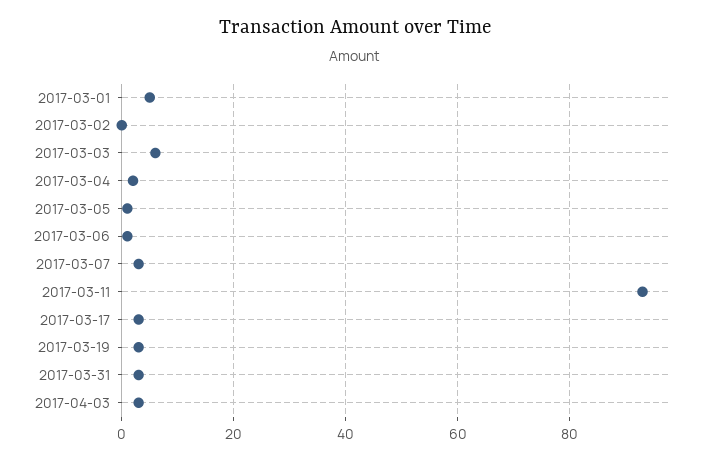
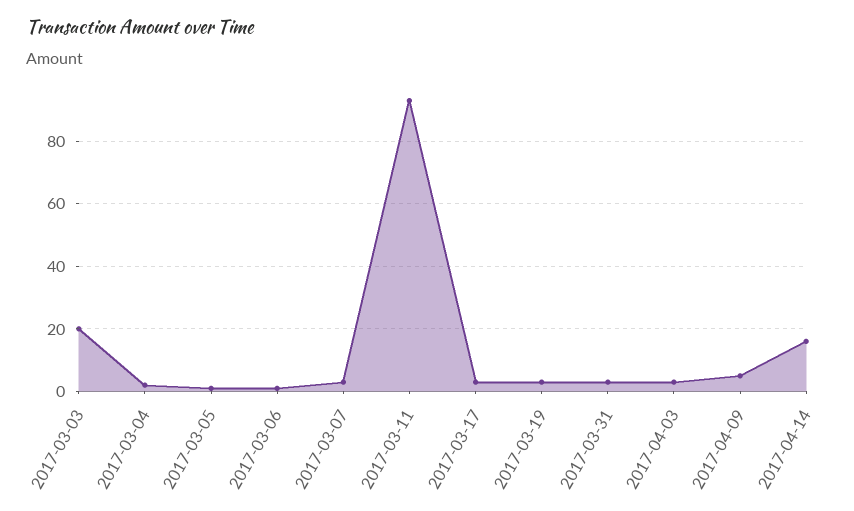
2017-03-01: 5 -> none
2017-03-02: 0 -> none
2017-03-03: 5 -> 20
2017-04-09: none -> 5
2017-04-14: none -> 15

